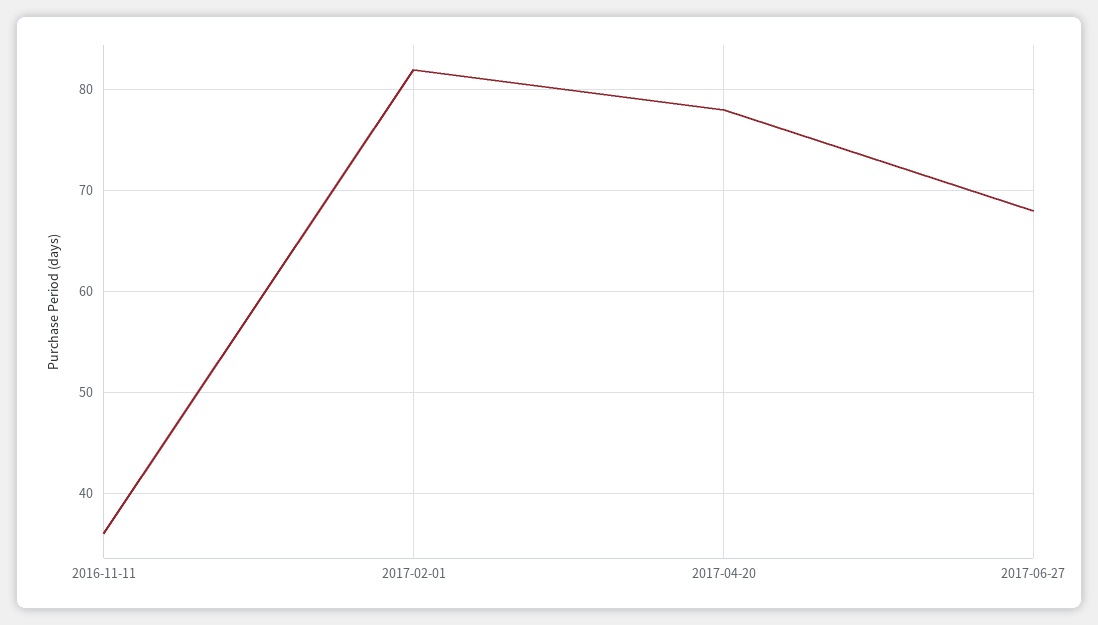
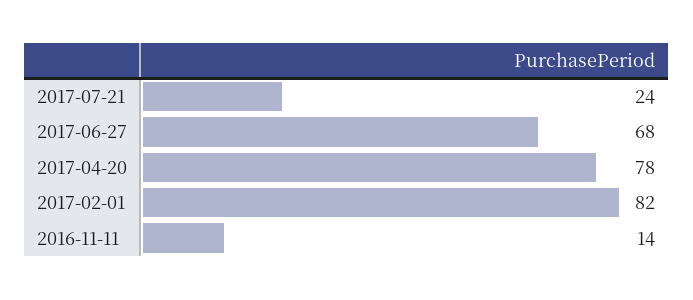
2016-11-11: 36 -> 14
2017-07-21: none -> 24

